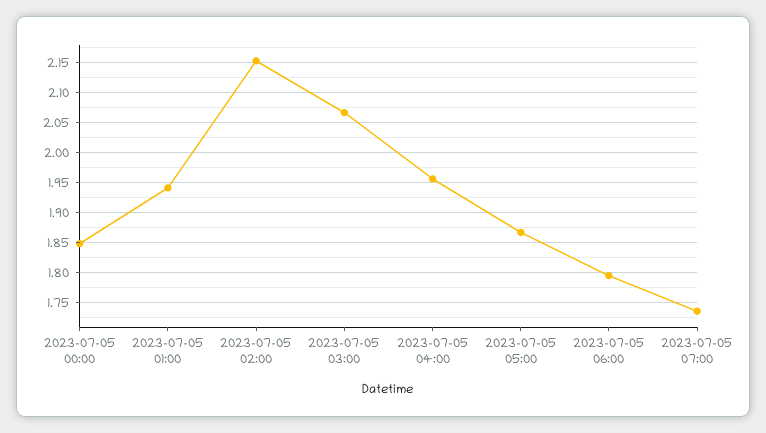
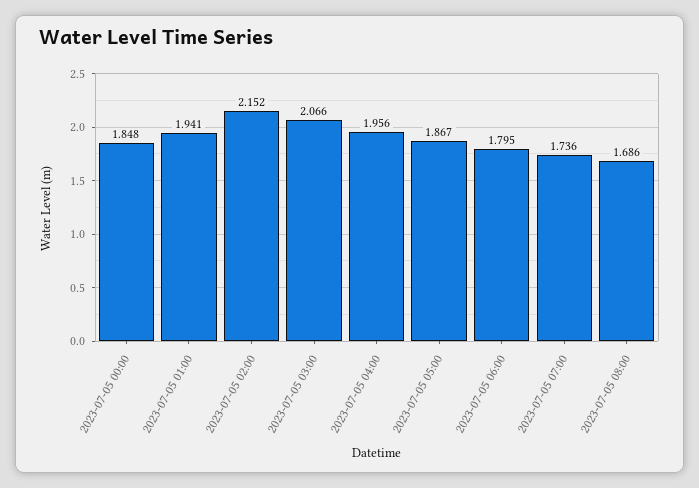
2023-07-05 08:00: none -> 1.686

